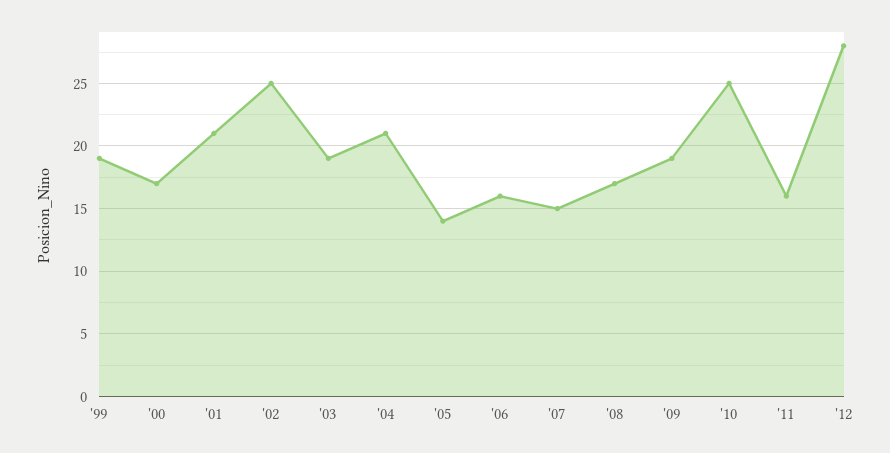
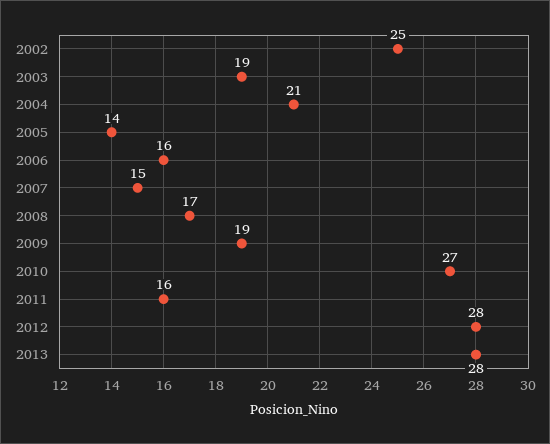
'99: 19 -> none
'00: 17 -> none
'01: 21 -> none
'10: 25 -> 27
2013: none -> 28

